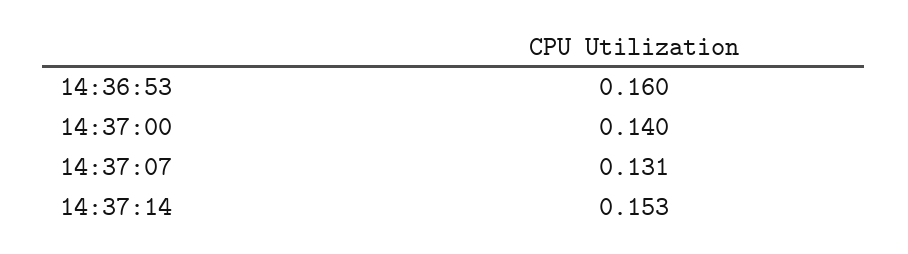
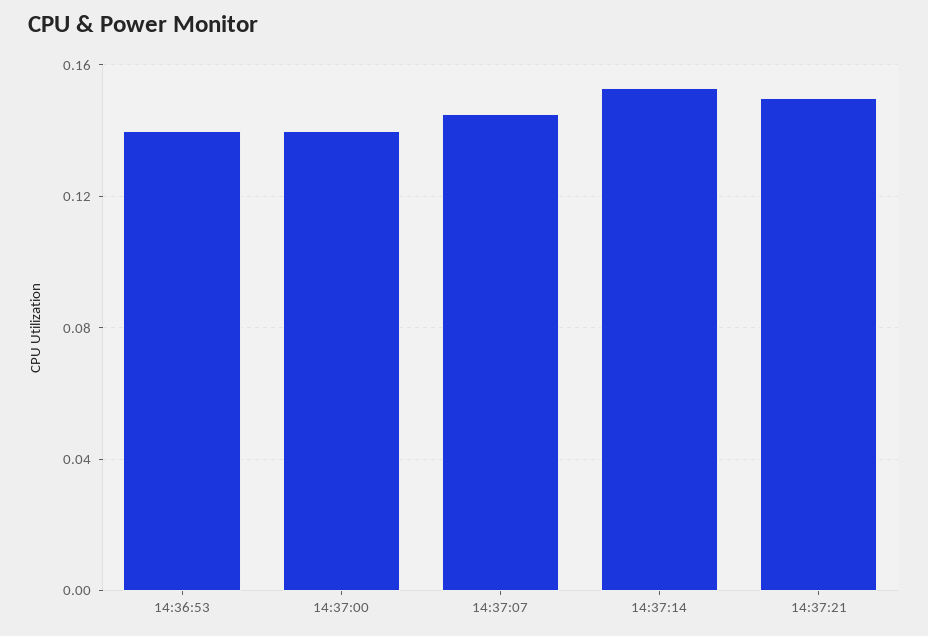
14:36:53: 0.16 -> 0.14
14:37:07: 0.131 -> 0.145
14:37:21: none -> 0.15

